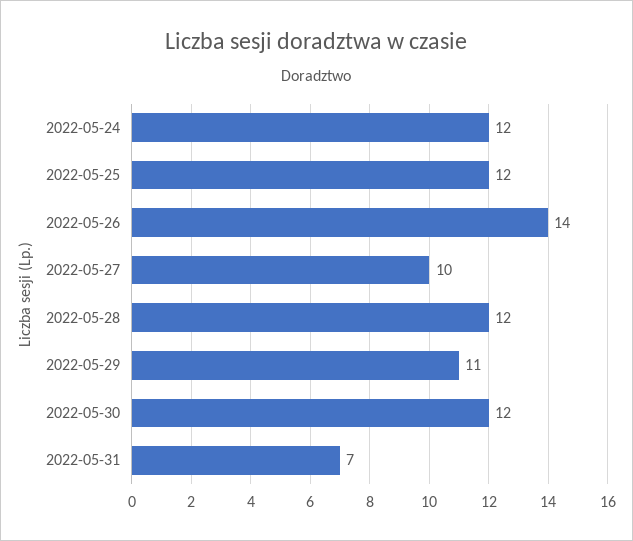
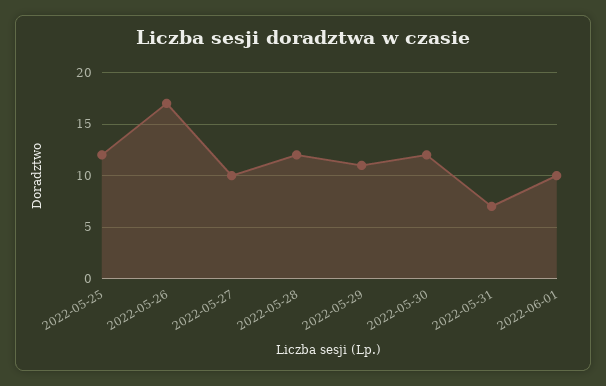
2022-05-24: 12 -> none
2022-05-26: 14 -> 17
2022-06-01: none -> 10

